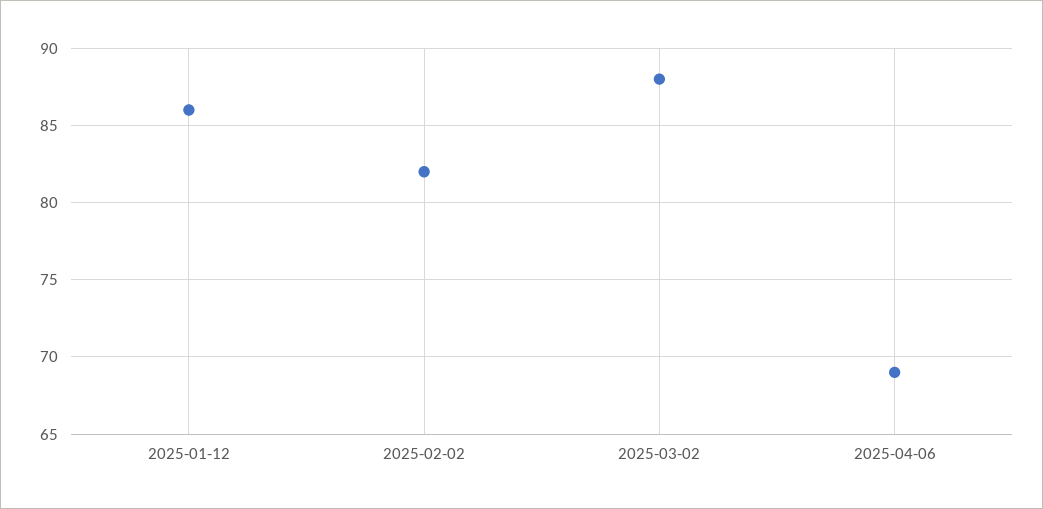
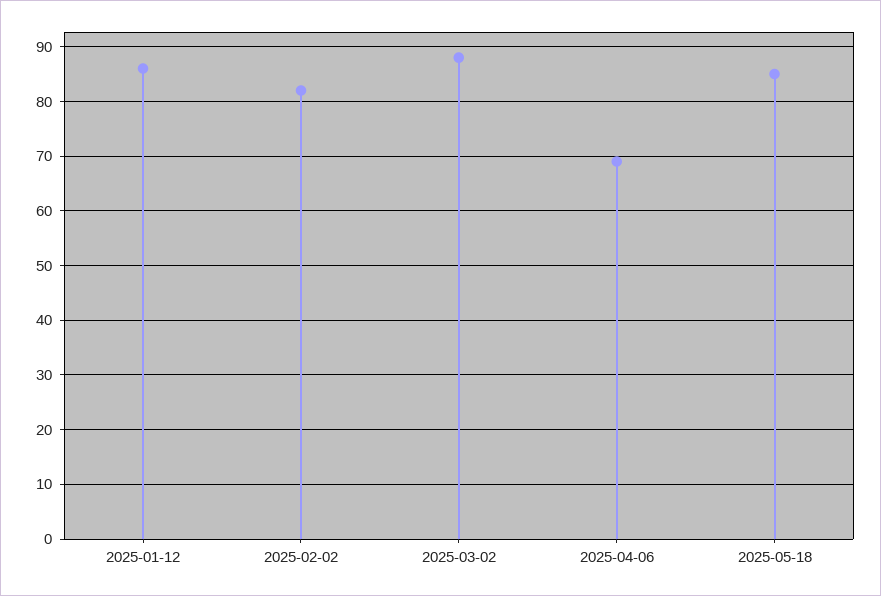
2025-05-18: none -> 85

